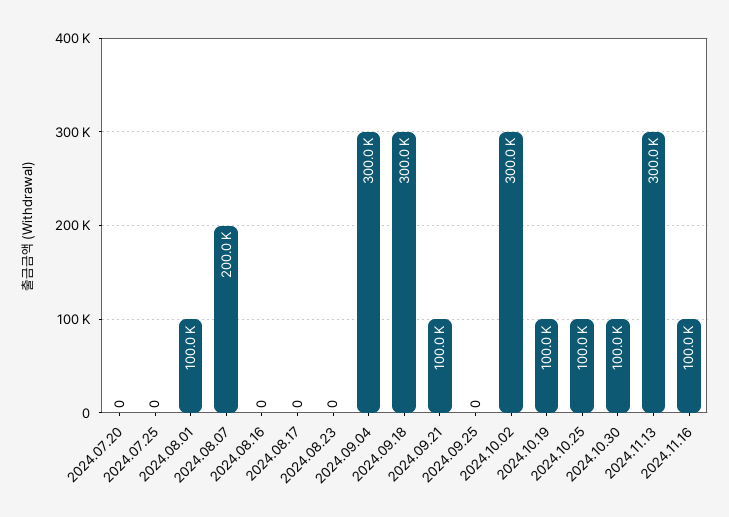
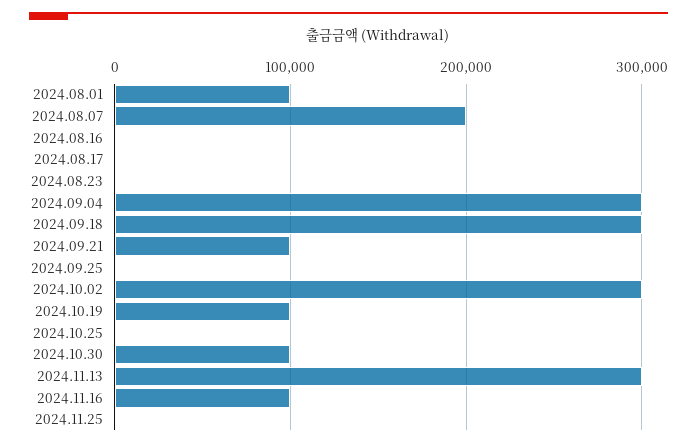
2024.07.20: 0 -> none
2024.07.25: 0 -> none
2024.10.25: 100000 -> 0
2024.11.25: none -> 0

